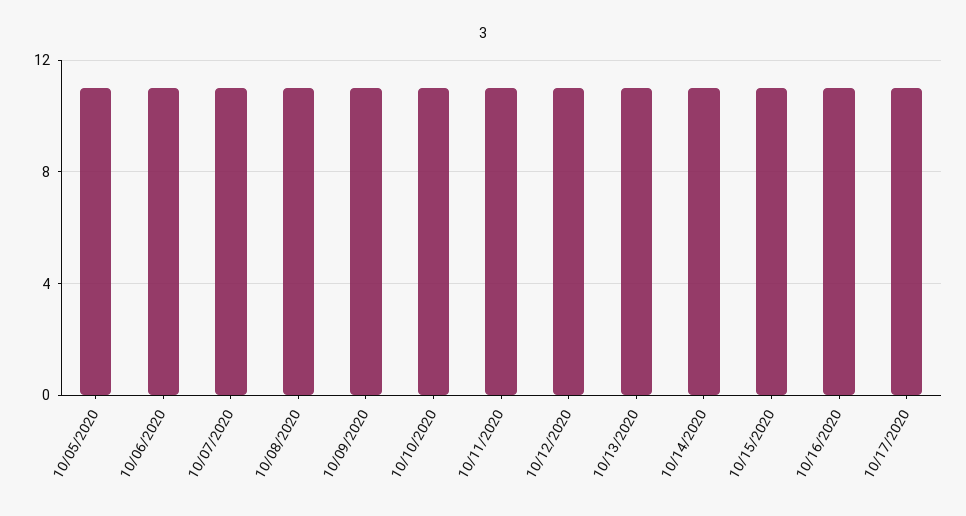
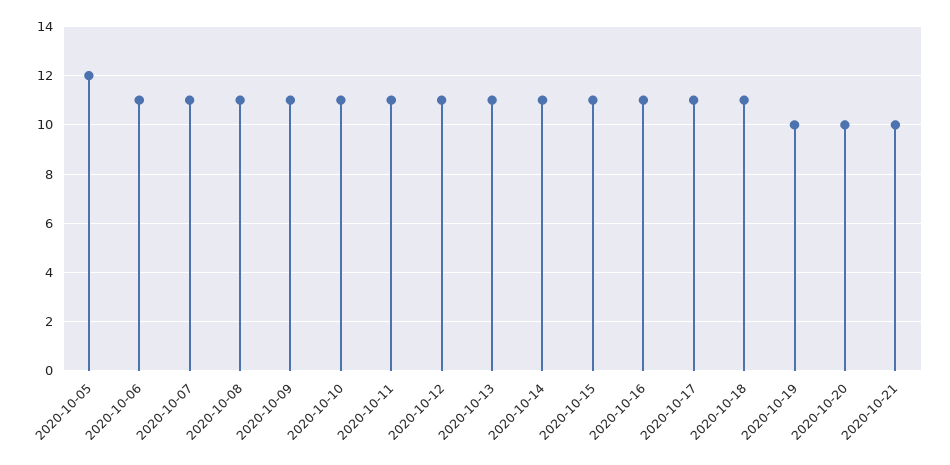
10/05/2020: 11 -> 12
2020-10-18: none -> 11
2020-10-19: none -> 10
2020-10-20: none -> 10
2020-10-21: none -> 10

